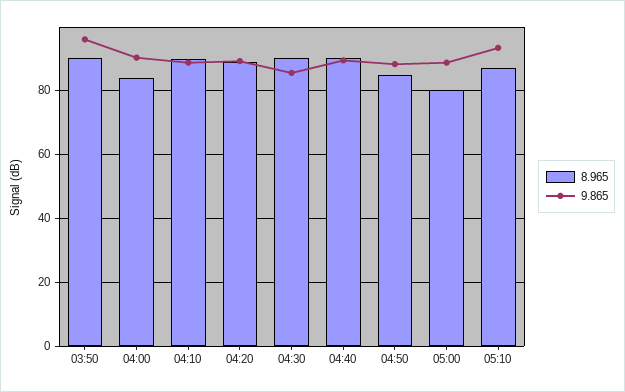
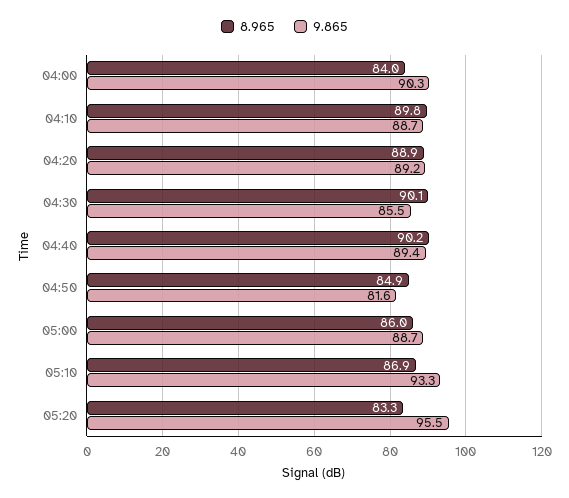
8.965, 03:50: 90 -> none
9.865, 03:50: 96 -> none
9.865, 04:50: 88 -> 81.6
8.965, 05:00: 80 -> 86
8.965, 05:20: none -> 83.3
9.865, 05:20: none -> 95.5

